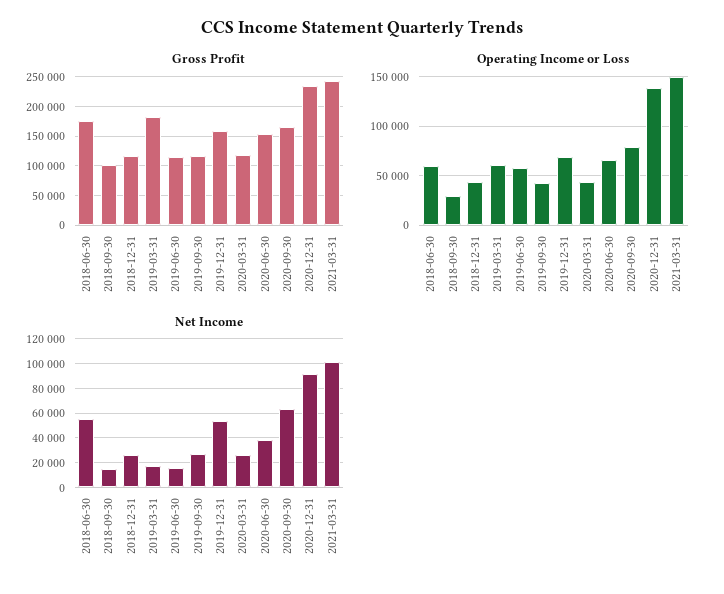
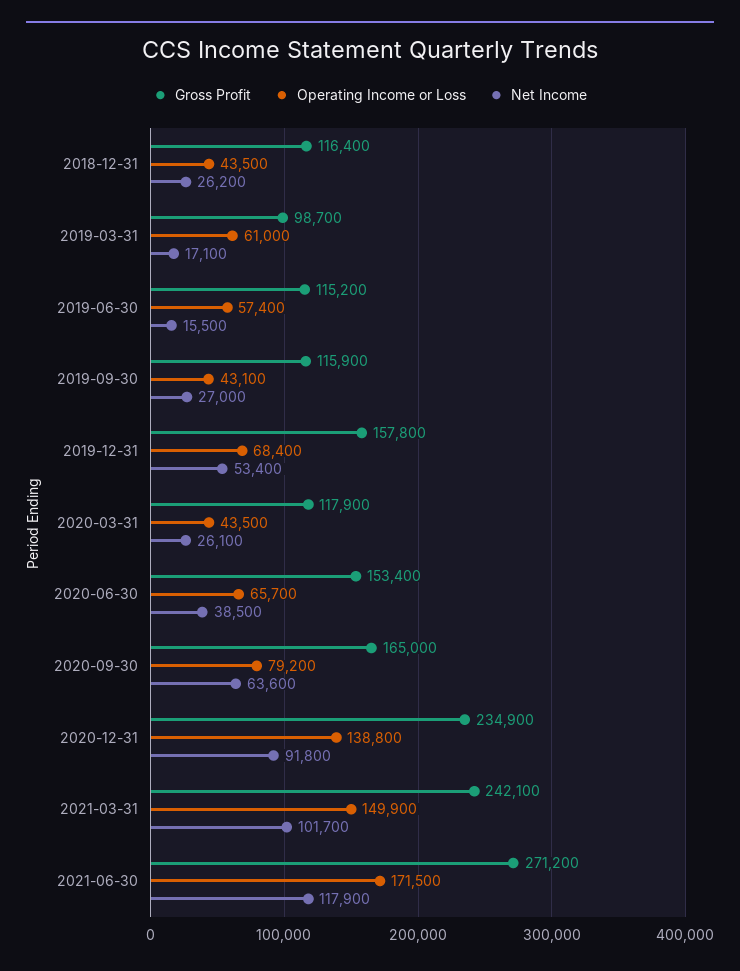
Gross Profit, 2018-06-30: 175000 -> none
Gross Profit, 2018-09-30: 100000 -> none
Gross Profit, 2019-03-31: 175000 -> 98700
Operating Income or Loss, 2018-06-30: 60000 -> none
Operating Income or Loss, 2018-09-30: 30000 -> none
Net Income, 2018-06-30: 55000 -> none
Net Income, 2018-09-30: 15000 -> none
Gross Profit, 2021-06-30: none -> 271200
Operating Income or Loss, 2021-06-30: none -> 171500
Net Income, 2021-06-30: none -> 117900

